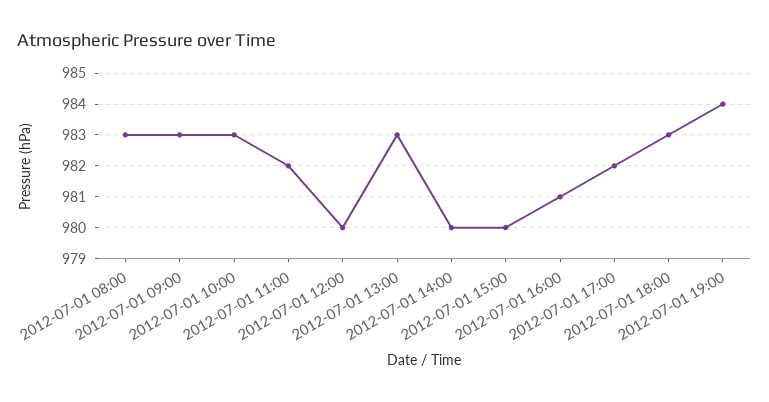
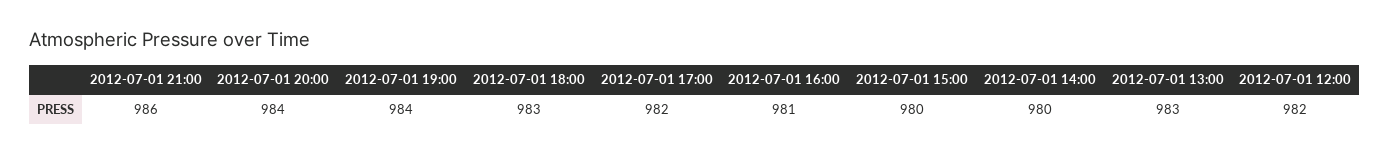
2012-07-01 08:00: 983 -> none
2012-07-01 09:00: 983 -> none
2012-07-01 10:00: 983 -> none
2012-07-01 11:00: 982 -> none
2012-07-01 12:00: 980 -> 982
2012-07-01 21:00: none -> 986
2012-07-01 20:00: none -> 984

